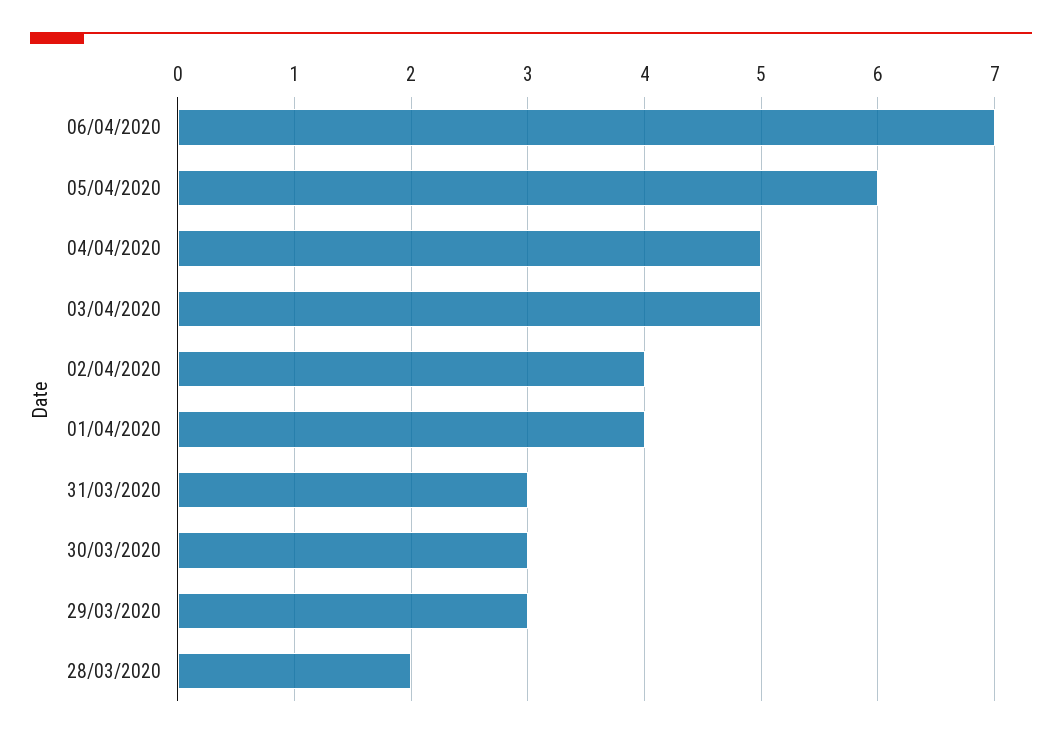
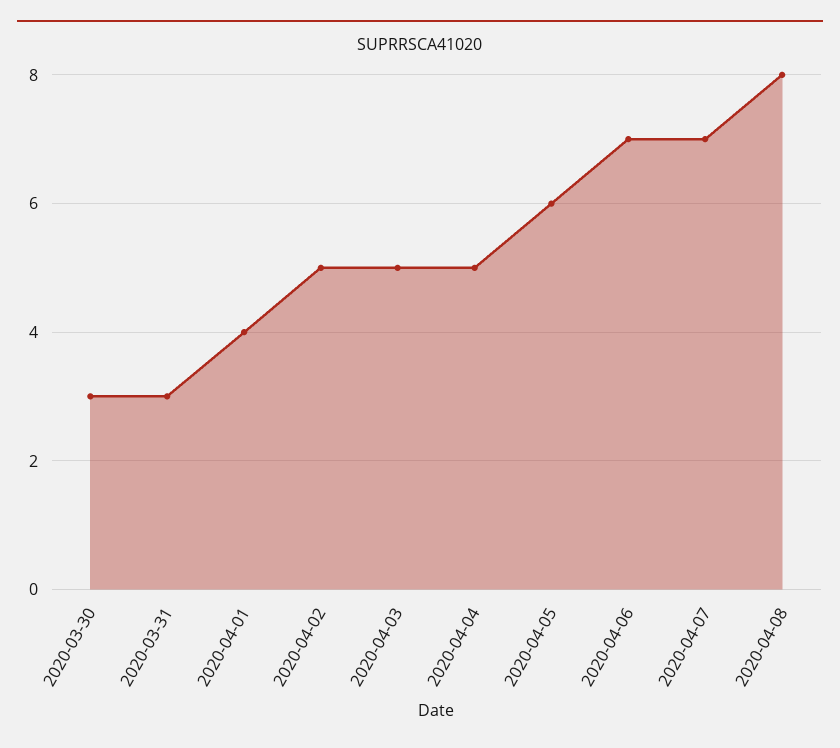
02/04/2020: 4 -> 5
29/03/2020: 3 -> none
28/03/2020: 2 -> none
2020-04-07: none -> 7
2020-04-08: none -> 8

